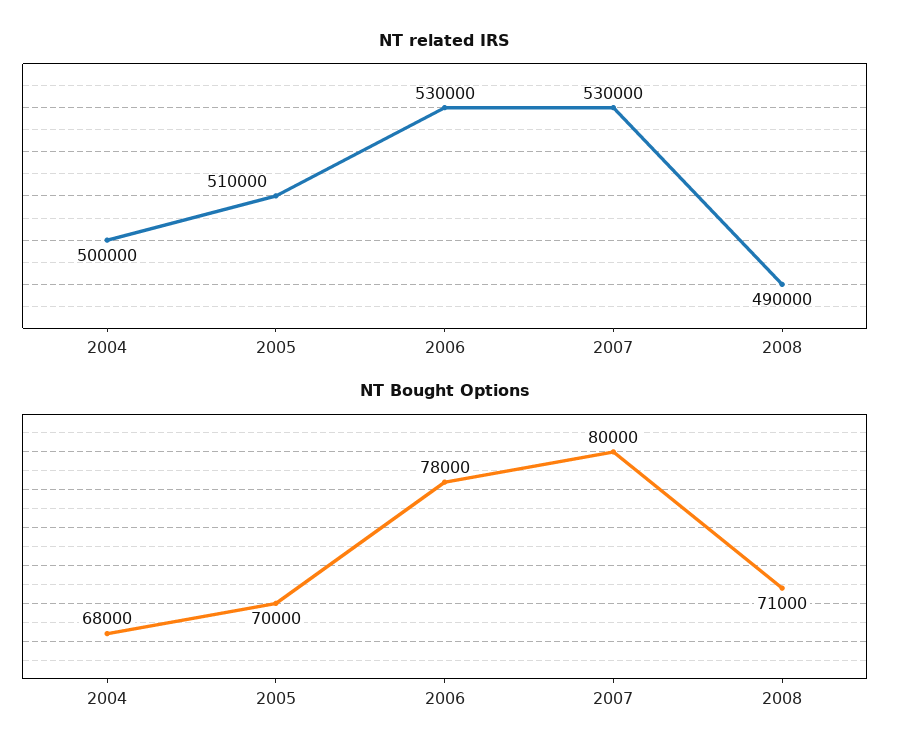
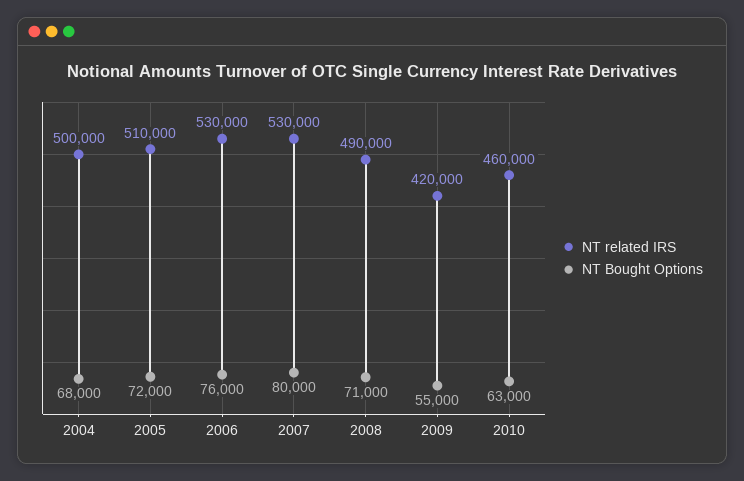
NT Bought Options, 2005: 70000 -> 72000
NT Bought Options, 2006: 78000 -> 76000
NT related IRS, 2009: none -> 420000
NT Bought Options, 2009: none -> 55000
NT related IRS, 2010: none -> 460000
NT Bought Options, 2010: none -> 63000

